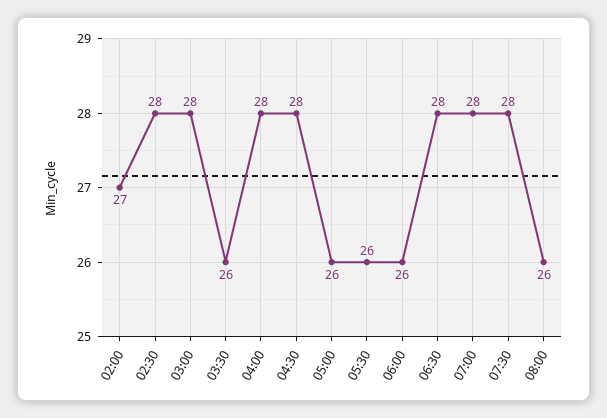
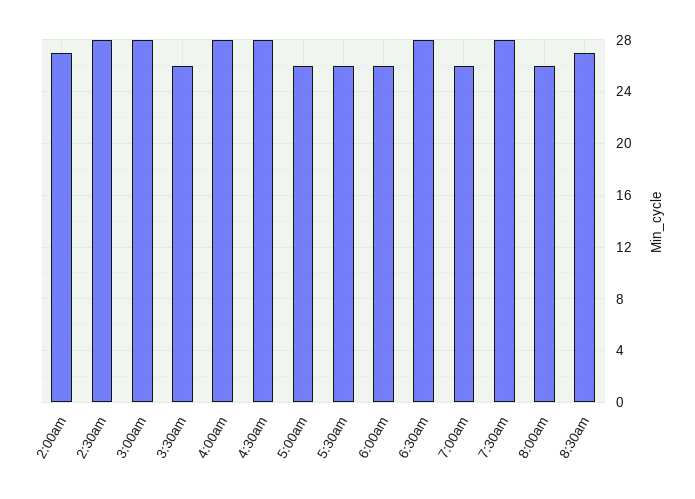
07:00: 28 -> 26
8:30am: none -> 27

